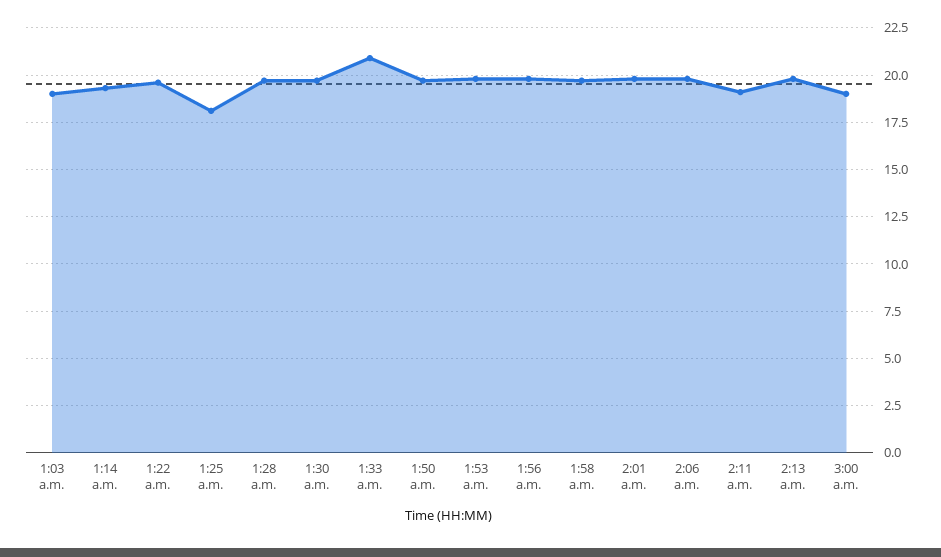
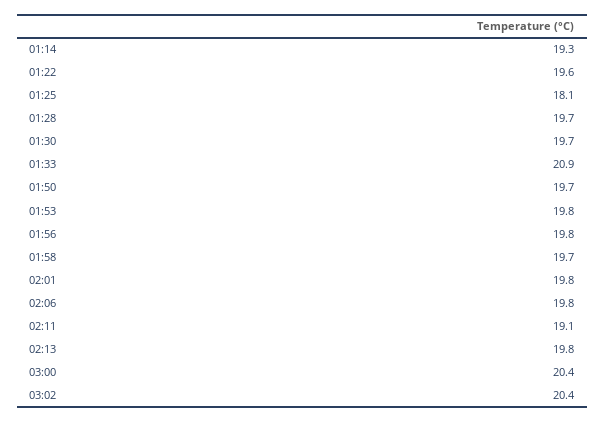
1:03 a.m.: 19 -> none
3:00 a.m.: 19 -> 20.4
03:02: none -> 20.4

